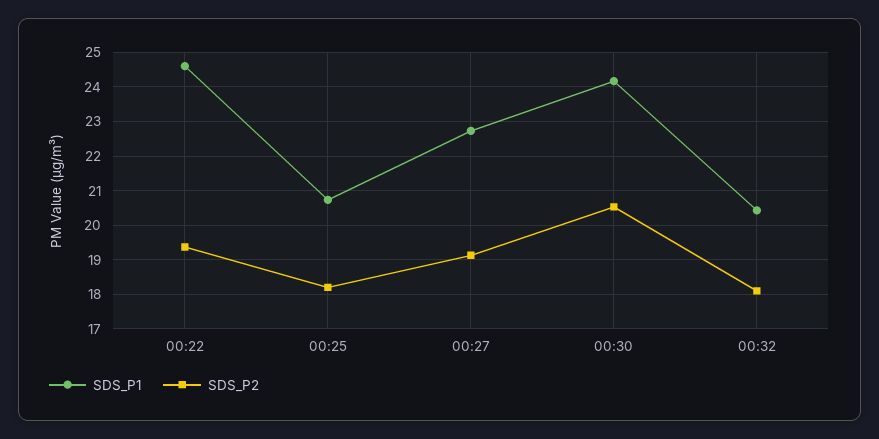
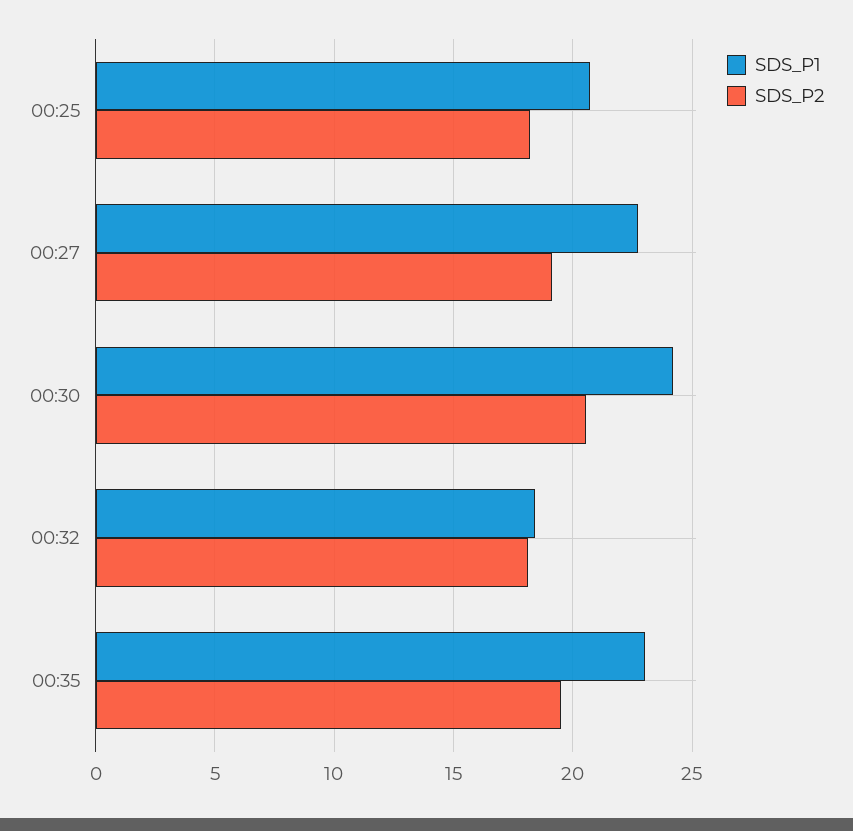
SDS_P1, 00:22: 24.6 -> none
SDS_P2, 00:22: 19.4 -> none
SDS_P1, 00:32: 20.4 -> 18.5
SDS_P1, 00:35: none -> 23
SDS_P2, 00:35: none -> 19.5

